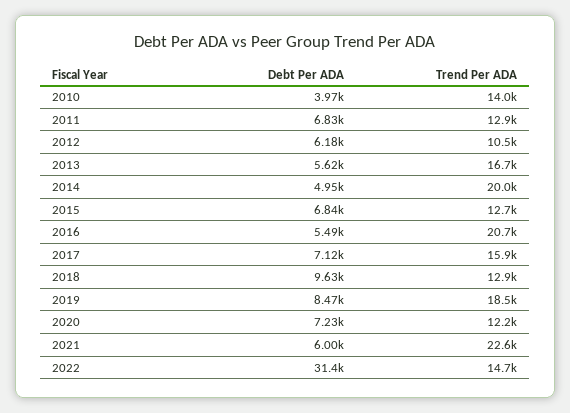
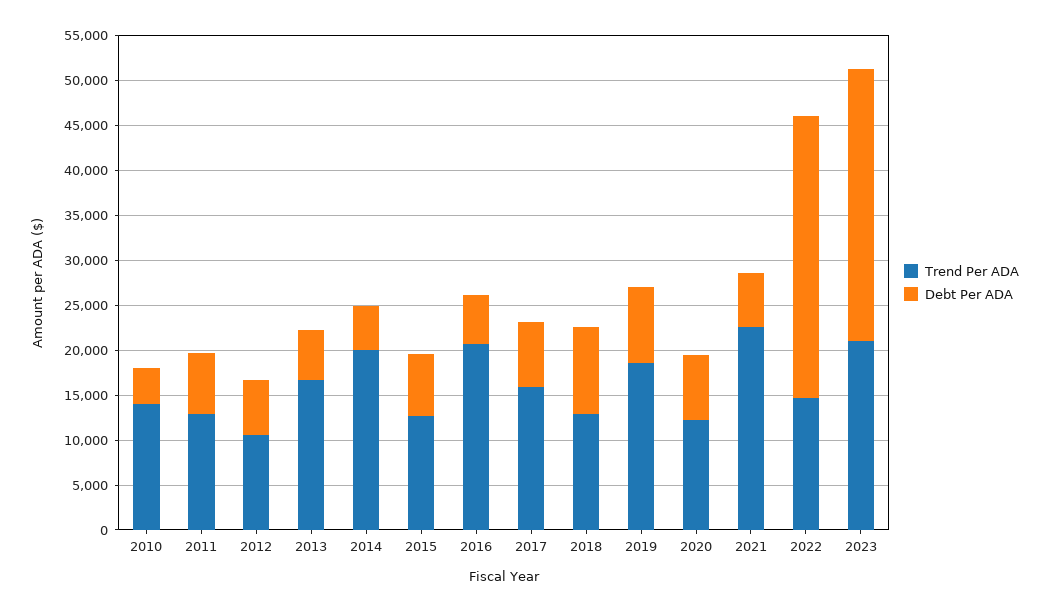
Trend Per ADA, 2023: none -> 21000
Debt Per ADA, 2023: none -> 30000

